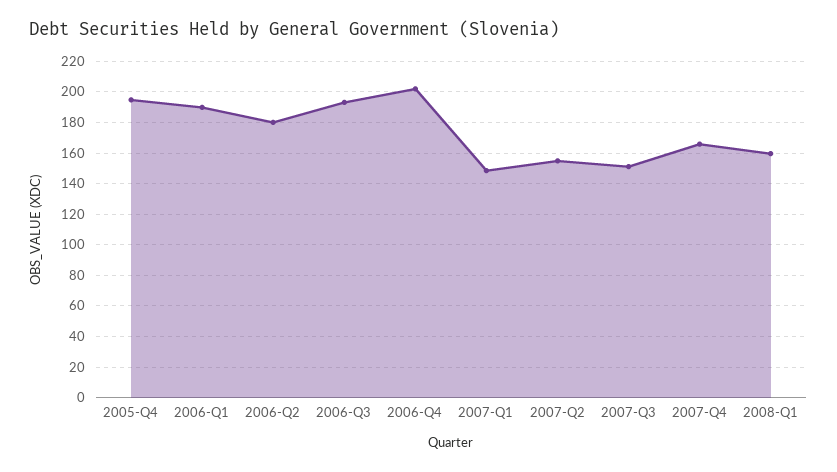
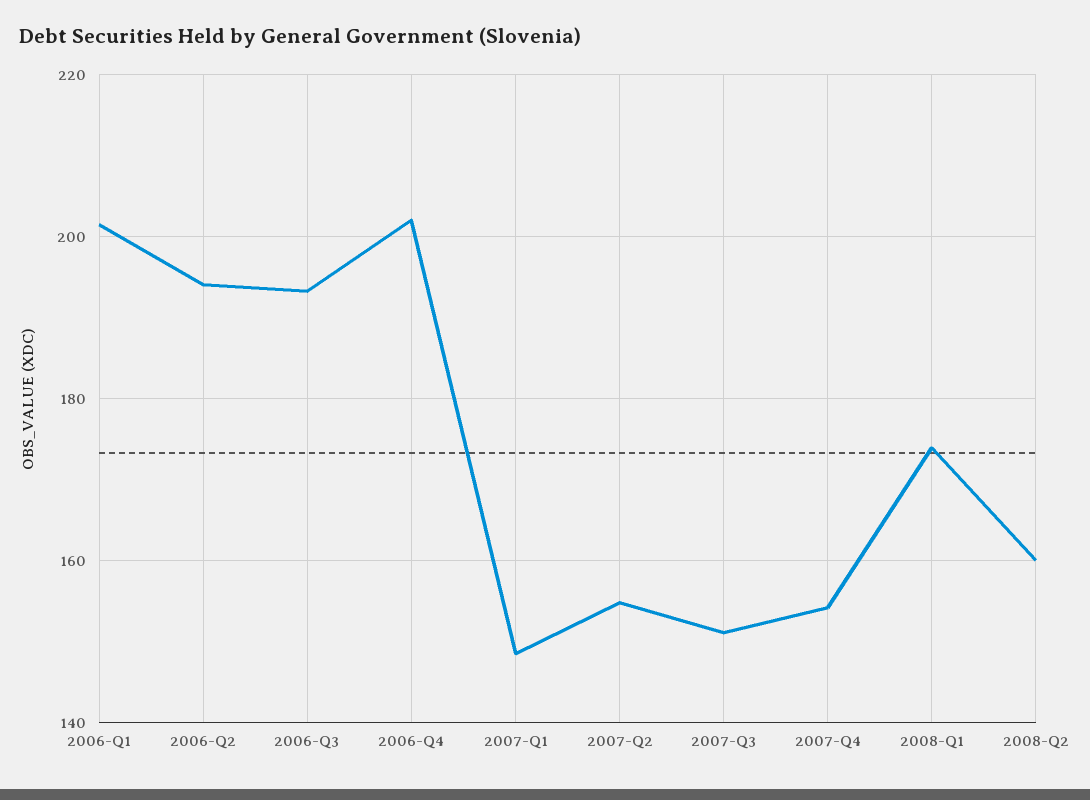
2005-Q4: 195 -> none
2006-Q1: 190 -> 202
2006-Q2: 180 -> 194
2007-Q4: 165 -> 154
2008-Q1: 160 -> 174
2008-Q2: none -> 160

